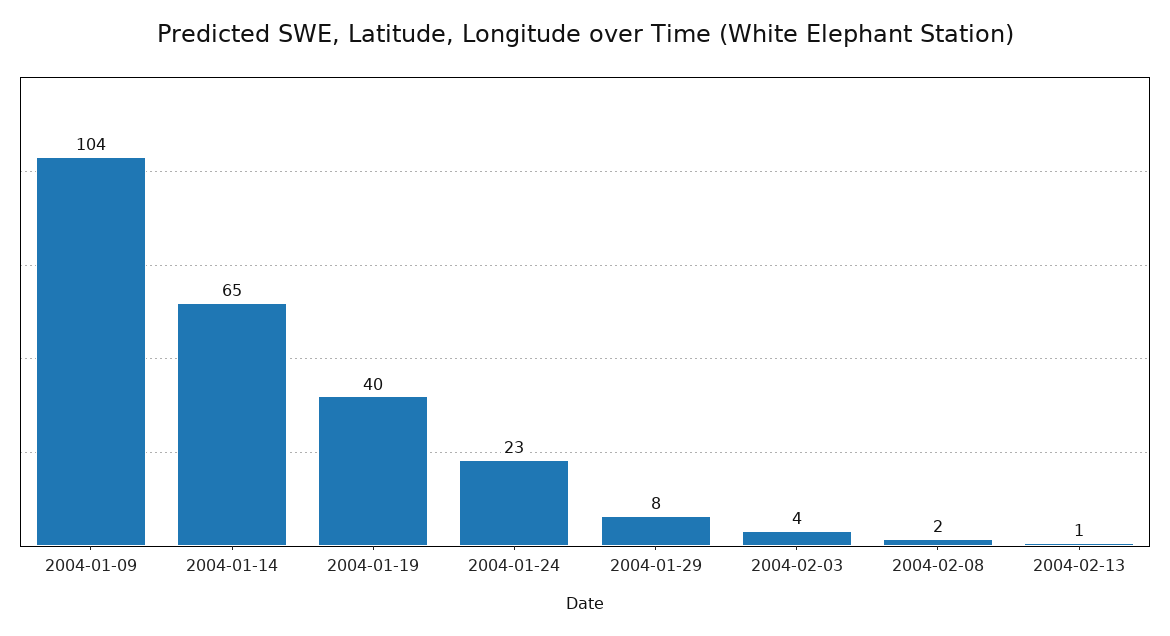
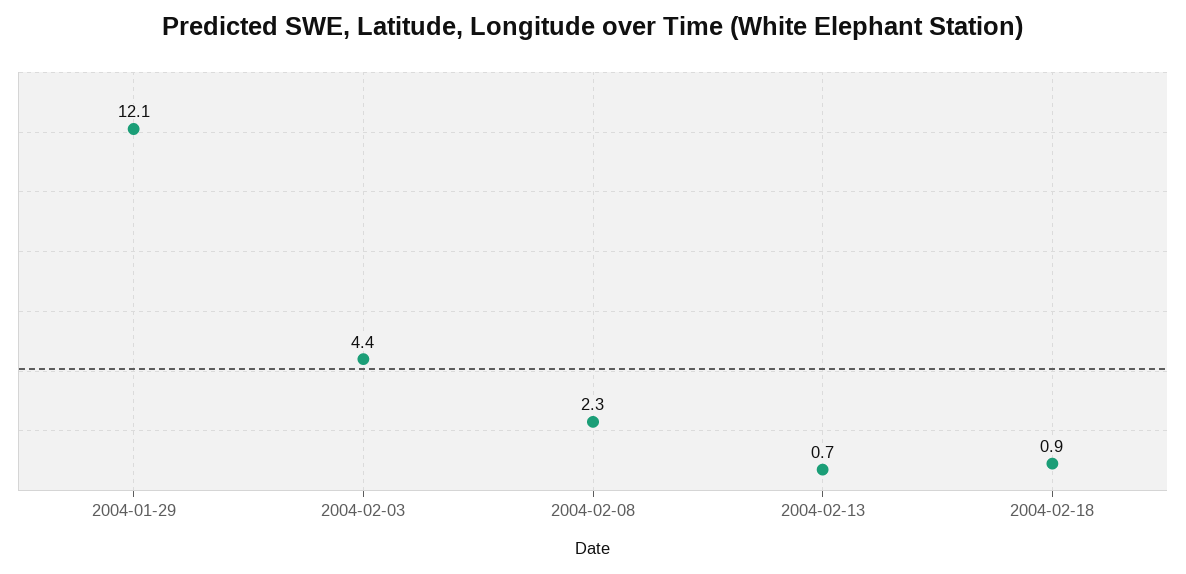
2004-01-09: 104 -> none
2004-01-14: 65 -> none
2004-01-19: 40 -> none
2004-01-24: 23 -> none
2004-01-29: 8 -> 12.1
2004-02-18: none -> 0.9

